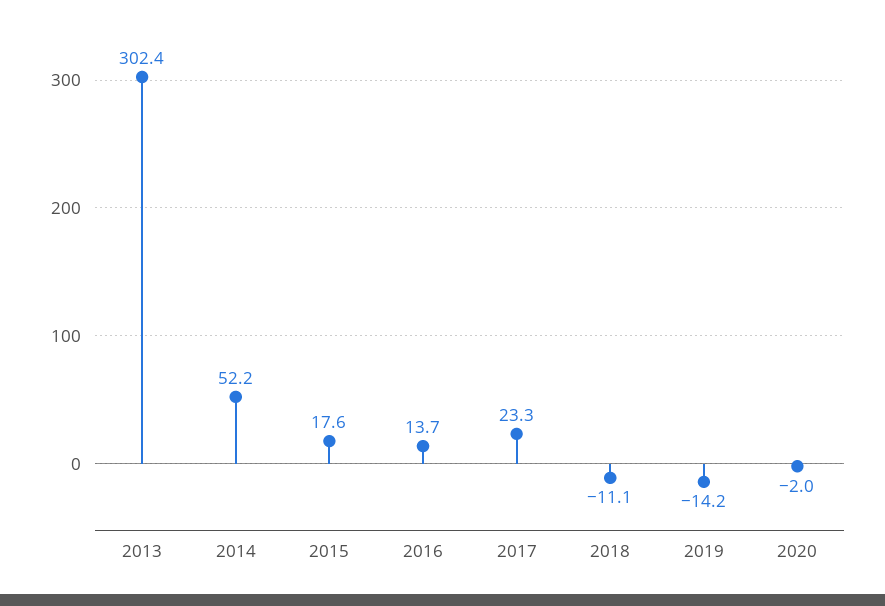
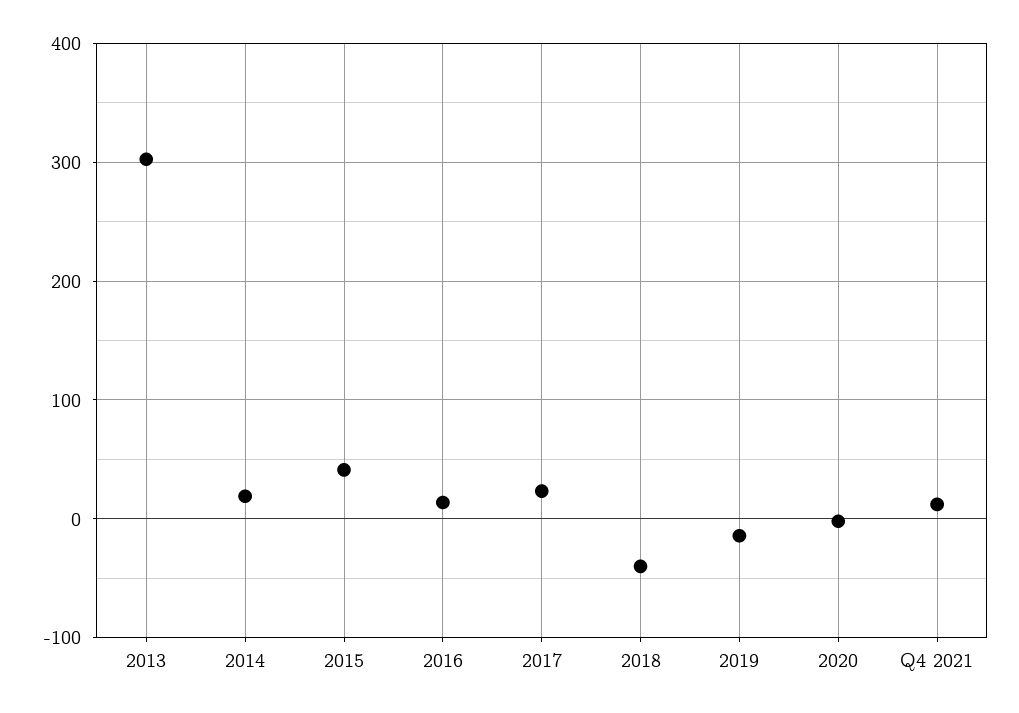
2014: 52.2 -> 20
2015: 17.6 -> 40
2018: -11.1 -> -40
Q4 2021: none -> 10

